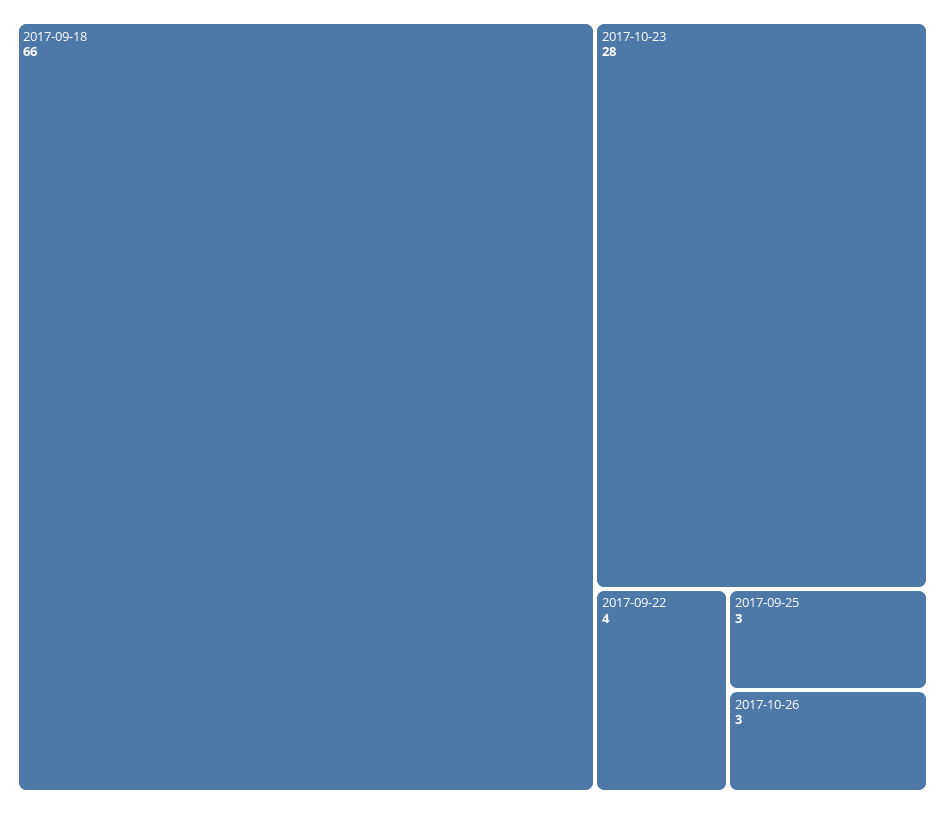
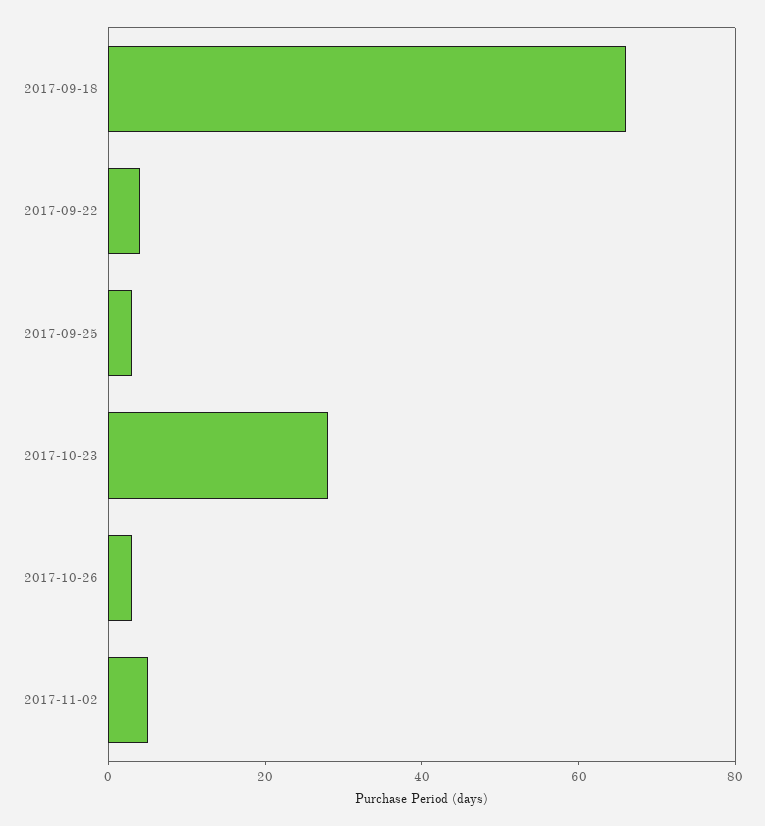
2017-11-02: none -> 5

